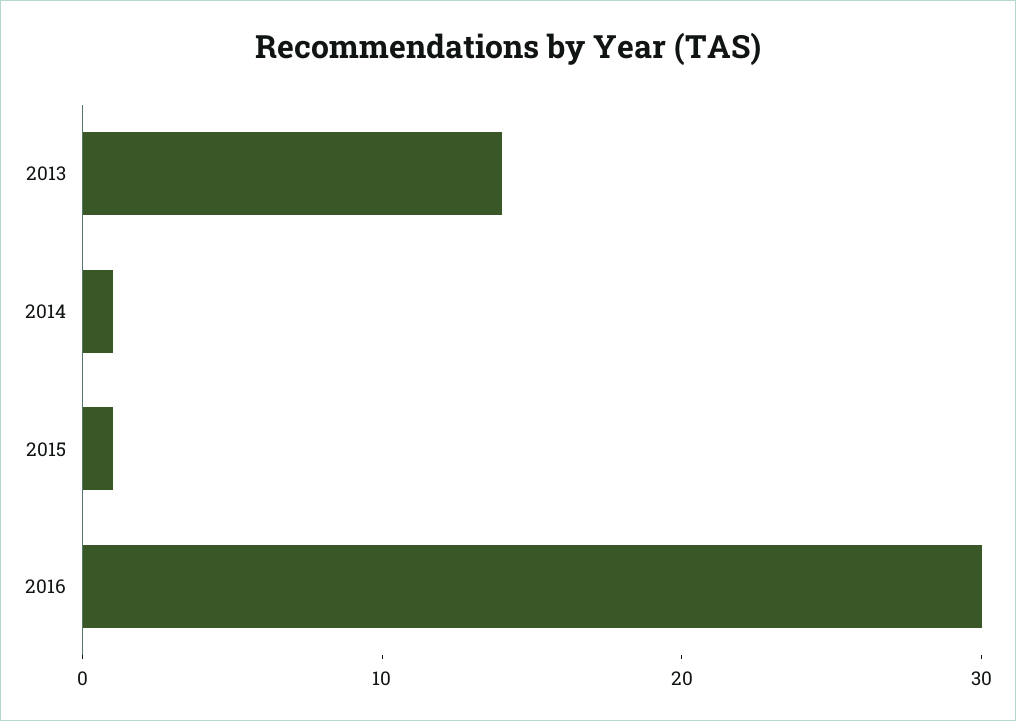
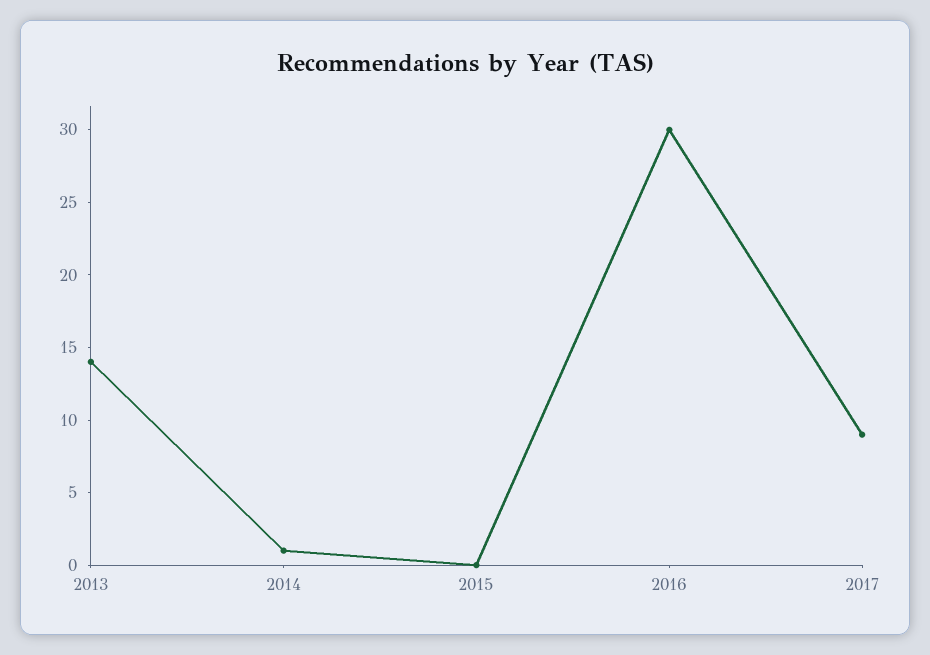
2015: 1 -> 0
2017: none -> 9

